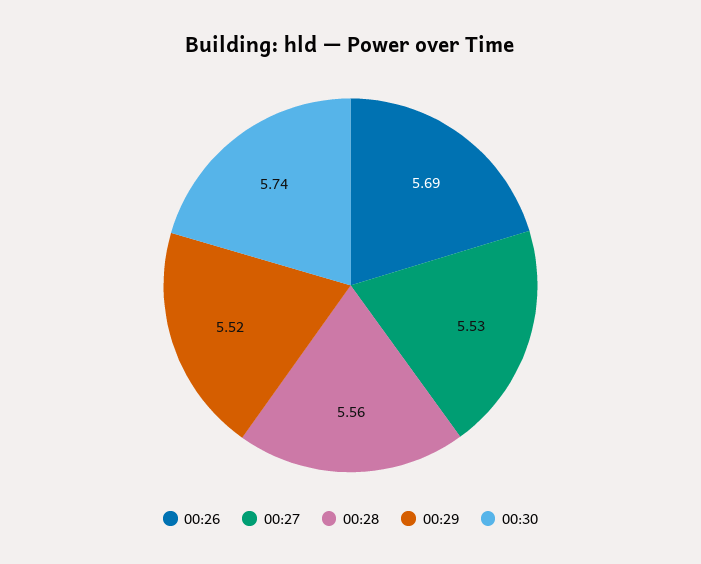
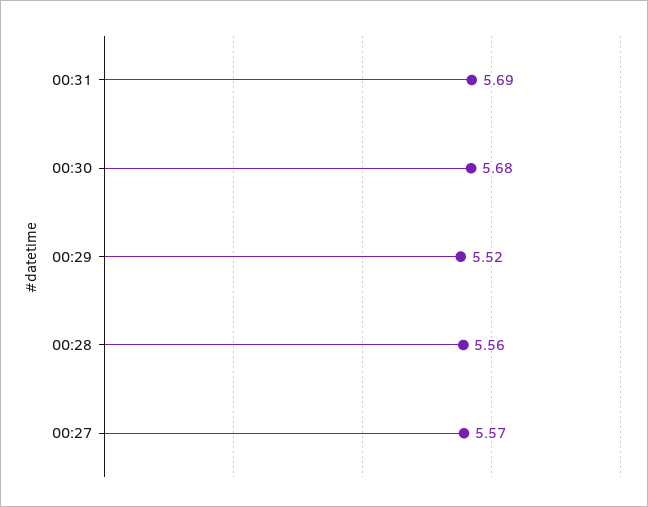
00:26: 5.69 -> none
00:27: 5.53 -> 5.57
00:30: 5.74 -> 5.68
00:31: none -> 5.69

